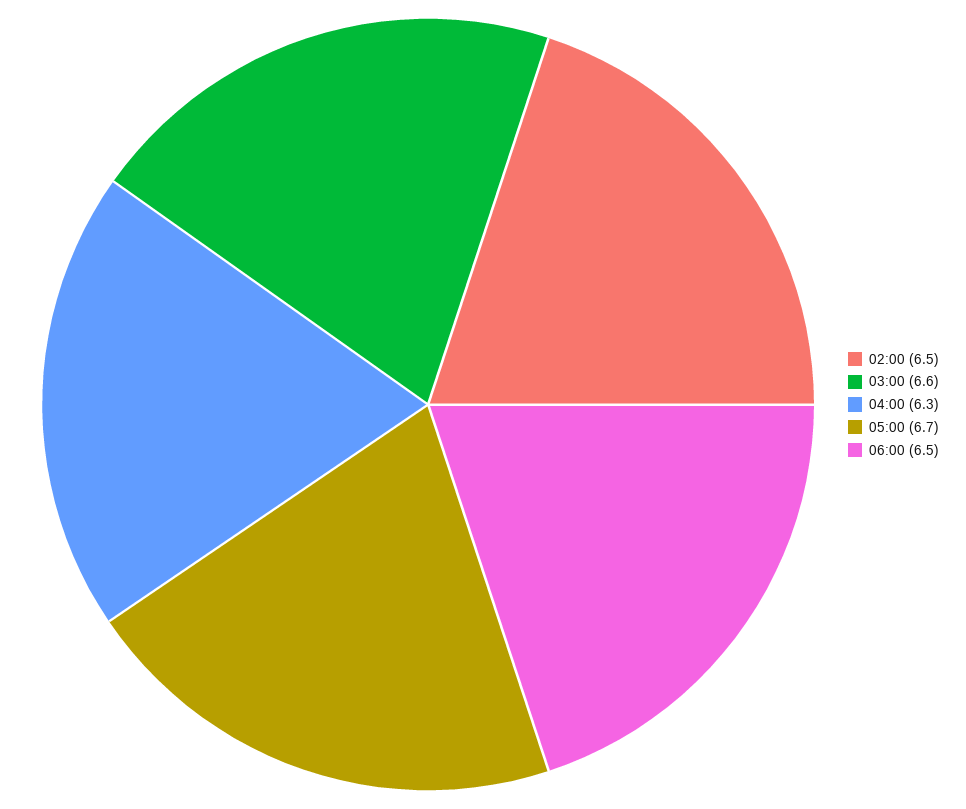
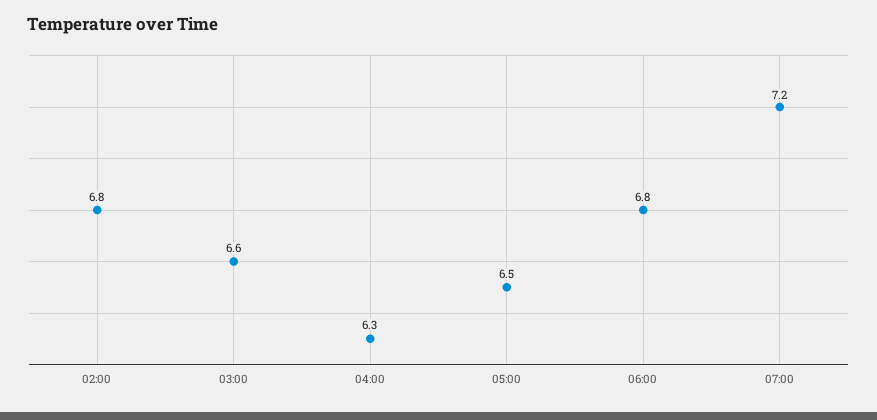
02:00: 6.5 -> 6.8
05:00: 6.7 -> 6.5
06:00: 6.5 -> 6.8
07:00: none -> 7.2

